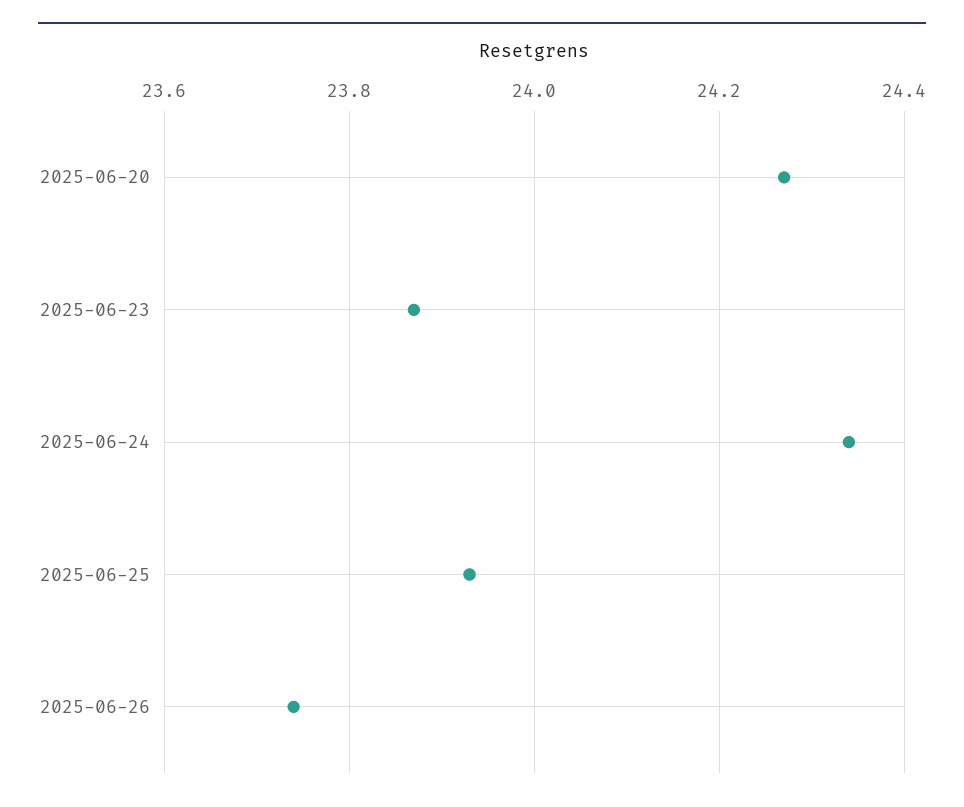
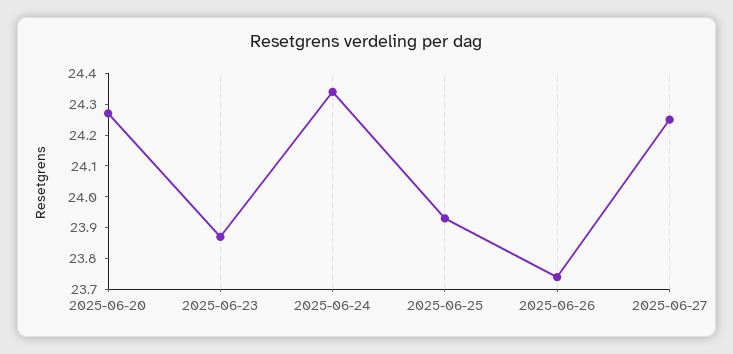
2025-06-27: none -> 24.25

